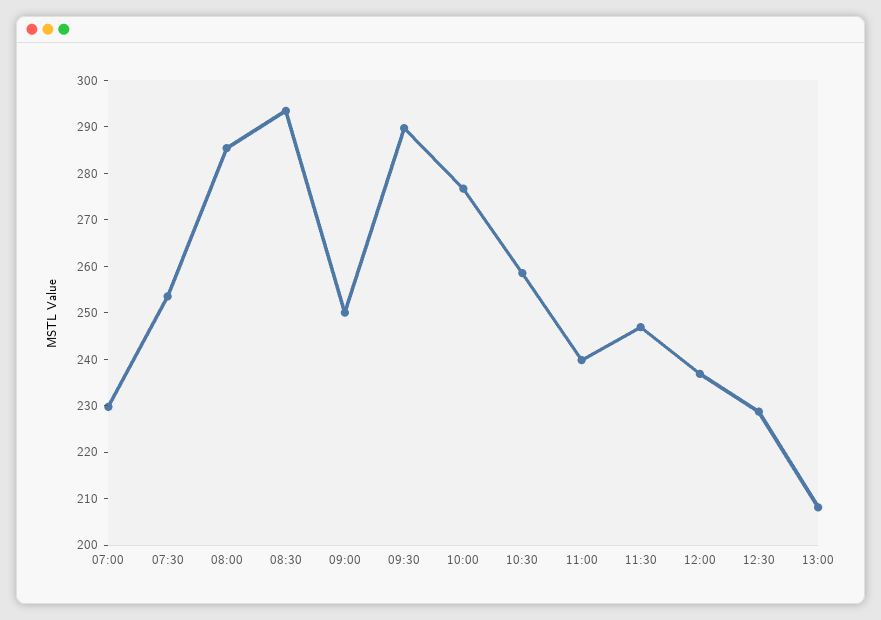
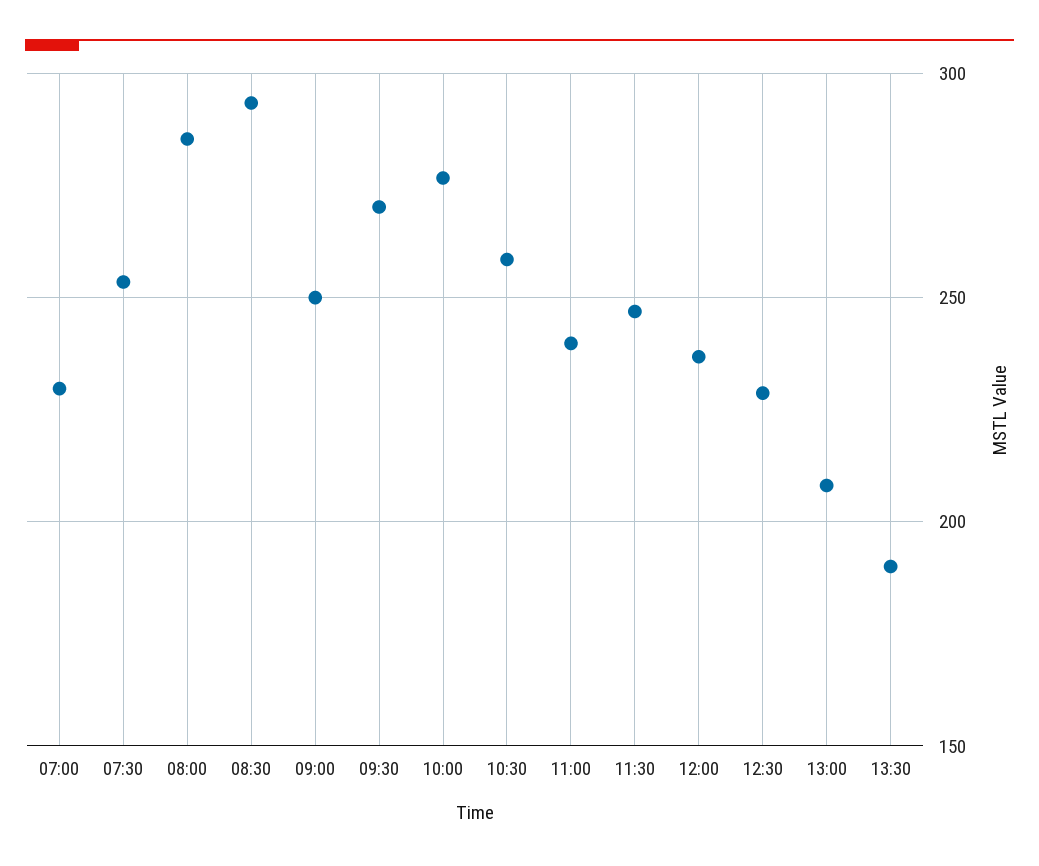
09:30: 290 -> 270
13:30: none -> 190

